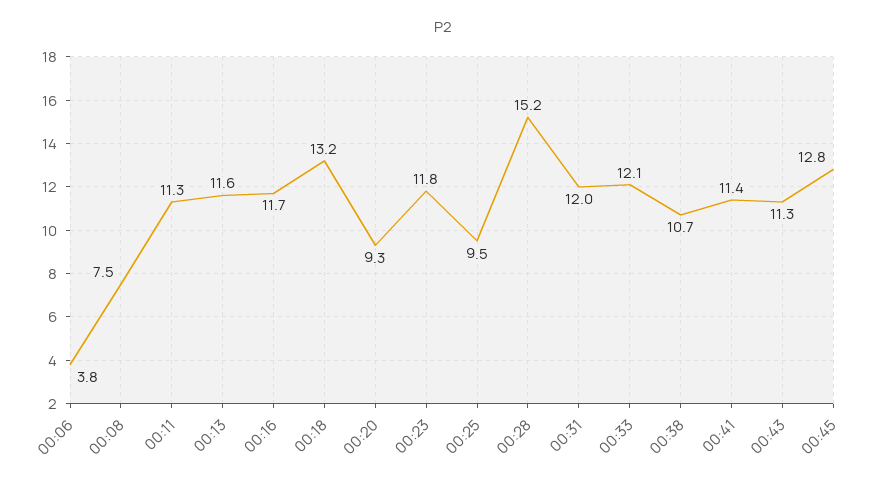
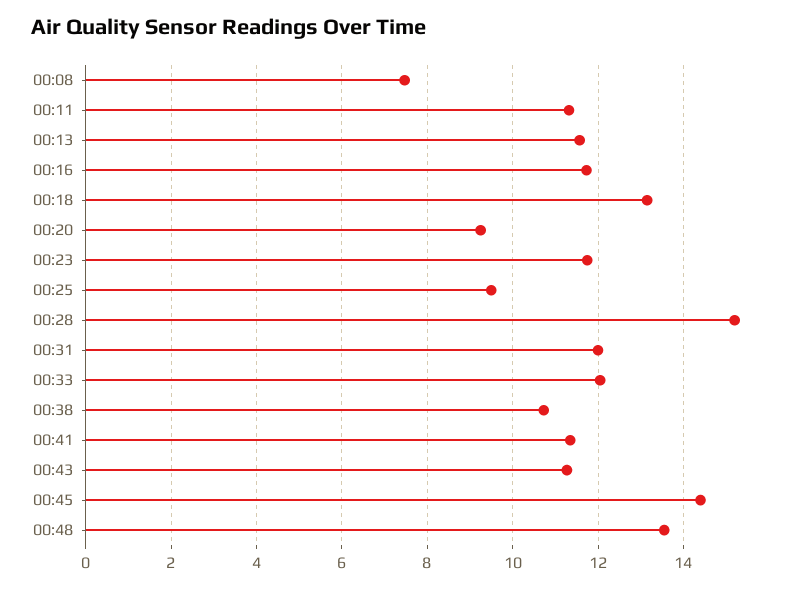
00:06: 3.8 -> none
00:45: 12.8 -> 14.4
00:48: none -> 13.6

